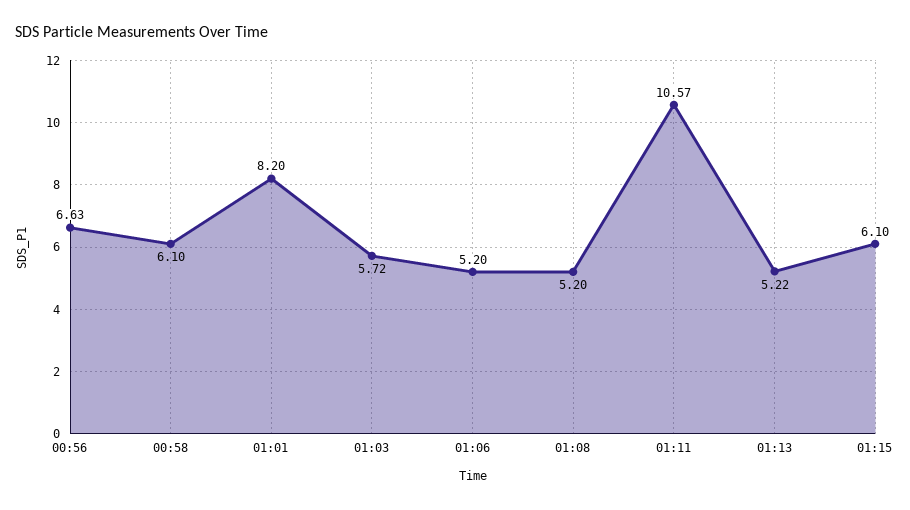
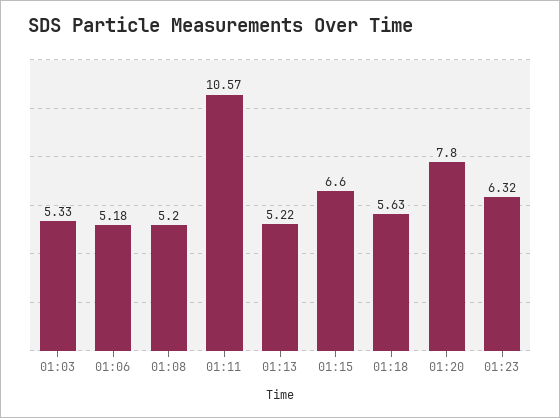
00:56: 6.63 -> none
00:58: 6.1 -> none
01:01: 8.2 -> none
01:03: 5.72 -> 5.33
01:06: 5.2 -> 5.18
01:15: 6.1 -> 6.6
01:18: none -> 5.63
01:20: none -> 7.8
01:23: none -> 6.32

